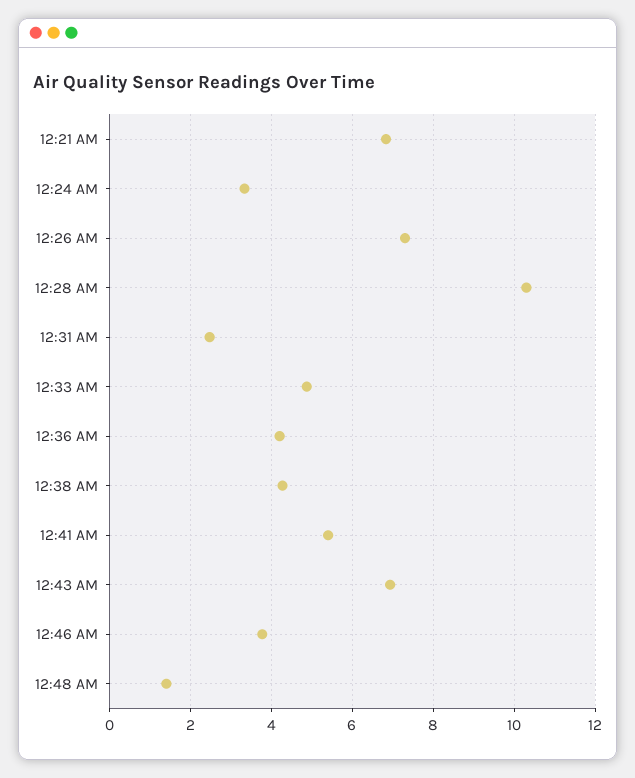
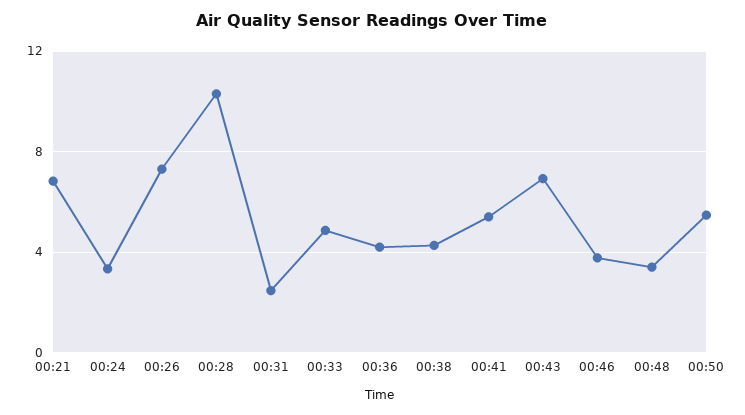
12:48 AM: 1.4 -> 3.5
00:50: none -> 5.5

